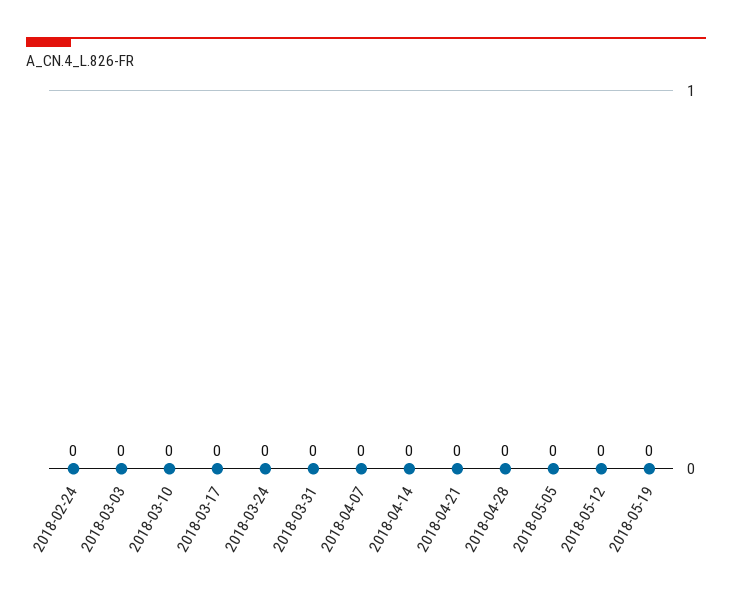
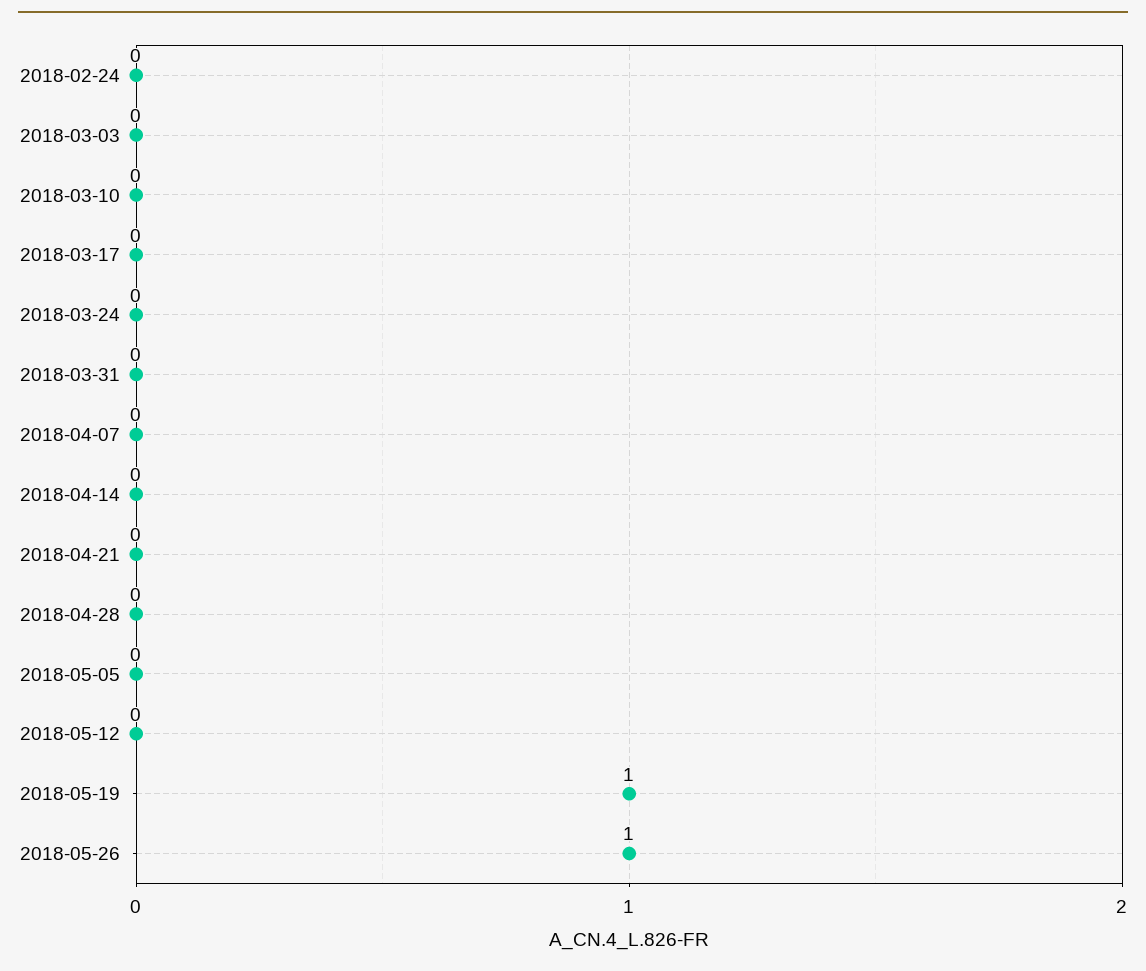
2018-05-19: 0 -> 1
2018-05-26: none -> 1

